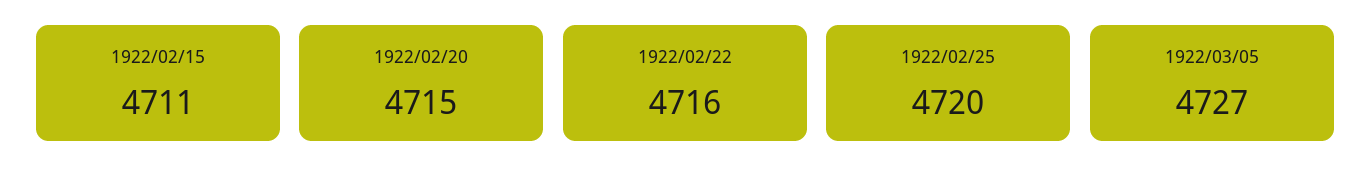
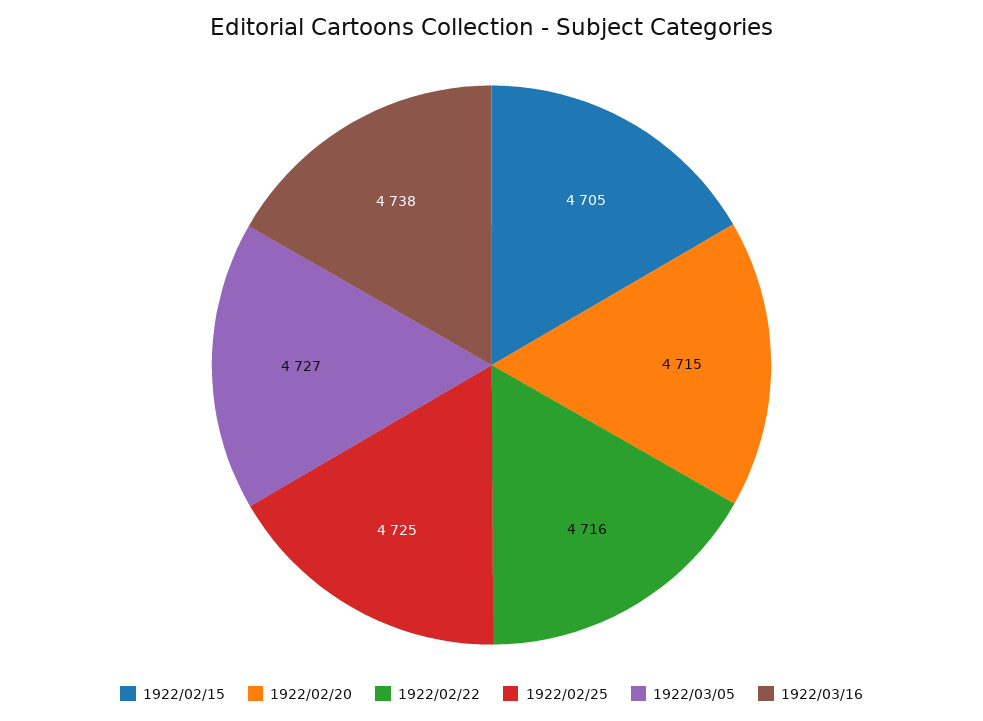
1922/02/15: 4711 -> 4705
1922/02/25: 4720 -> 4725
1922/03/16: none -> 4738

